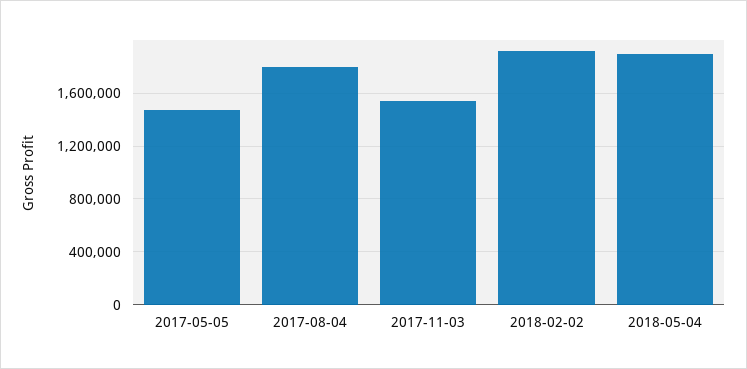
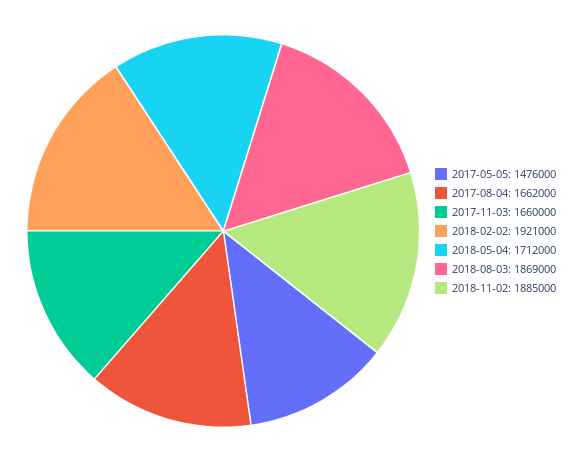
2017-08-04: 1800000 -> 1662000
2017-11-03: 1550000 -> 1660000
2018-05-04: 1900000 -> 1712000
2018-08-03: none -> 1869000
2018-11-02: none -> 1885000

